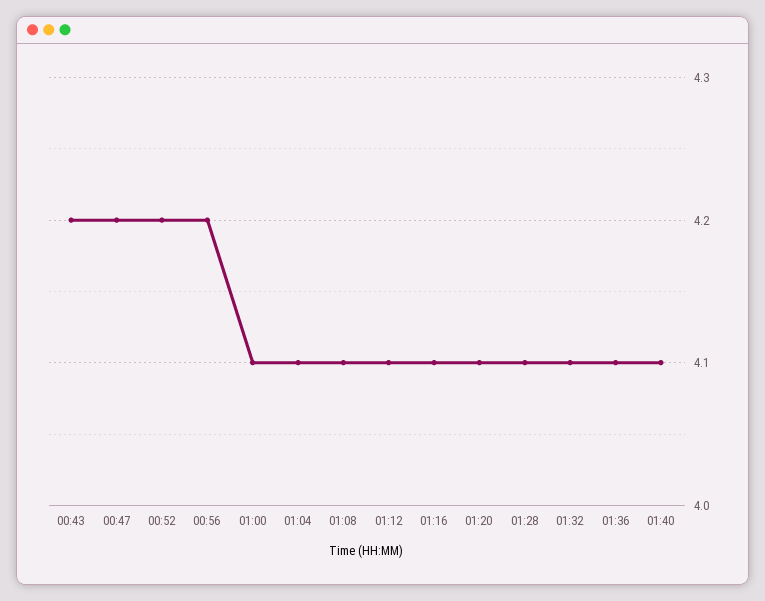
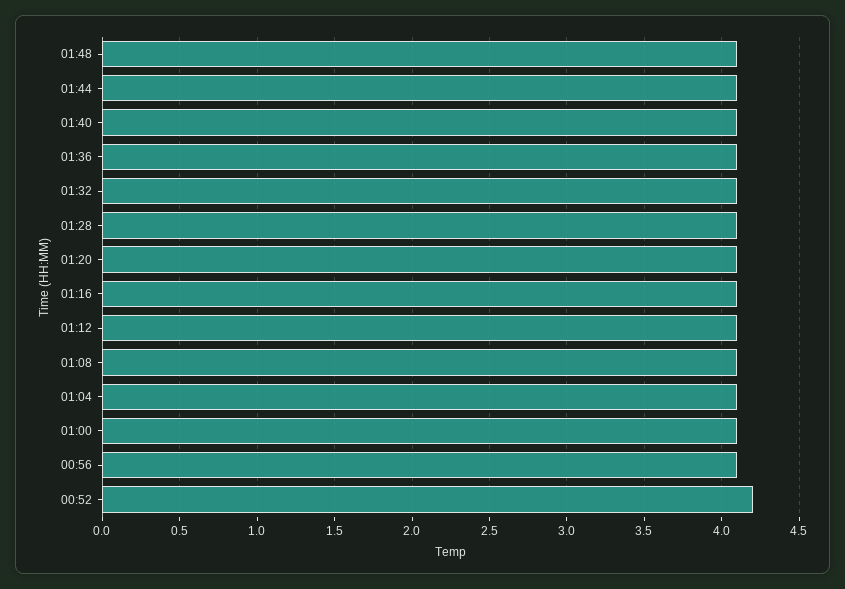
00:43: 4.2 -> none
00:47: 4.2 -> none
00:56: 4.2 -> 4.1
01:48: none -> 4.1
01:44: none -> 4.1

